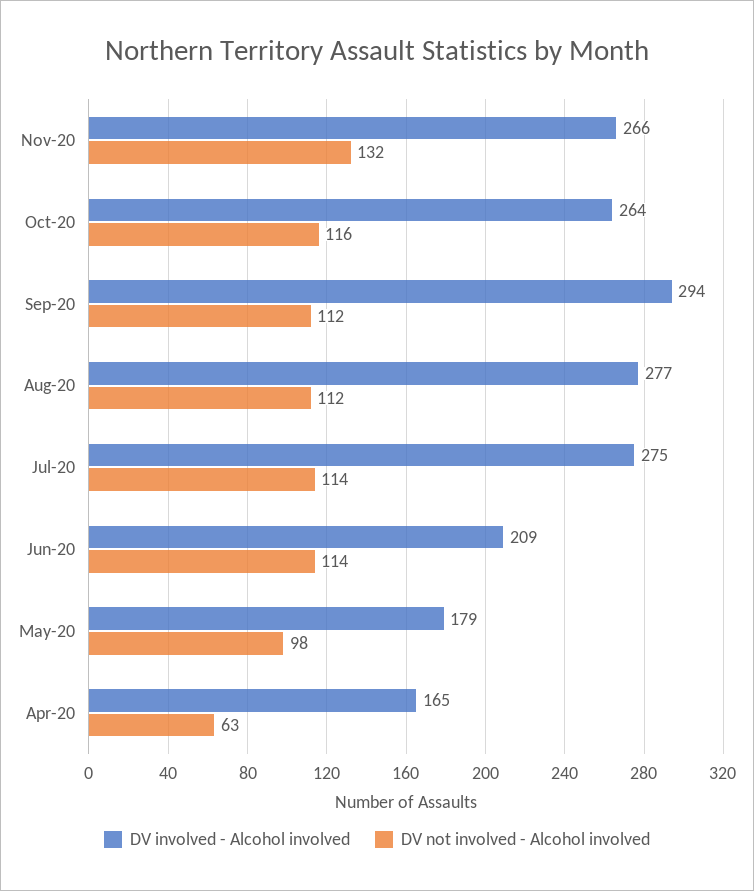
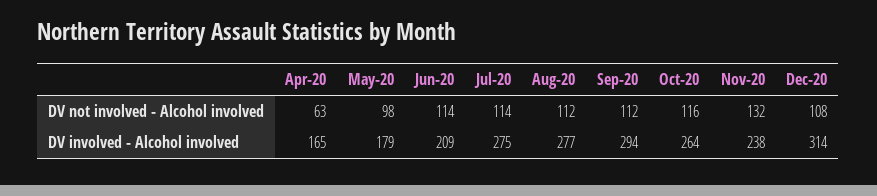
DV involved - Alcohol involved, Nov-20: 266 -> 238
DV not involved - Alcohol involved, Dec-20: none -> 108
DV involved - Alcohol involved, Dec-20: none -> 314

